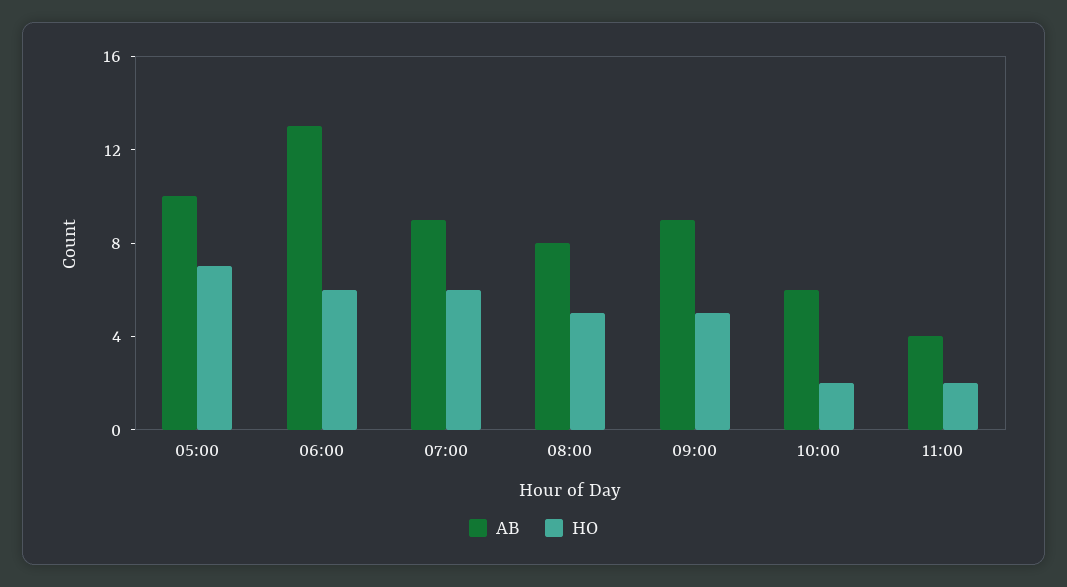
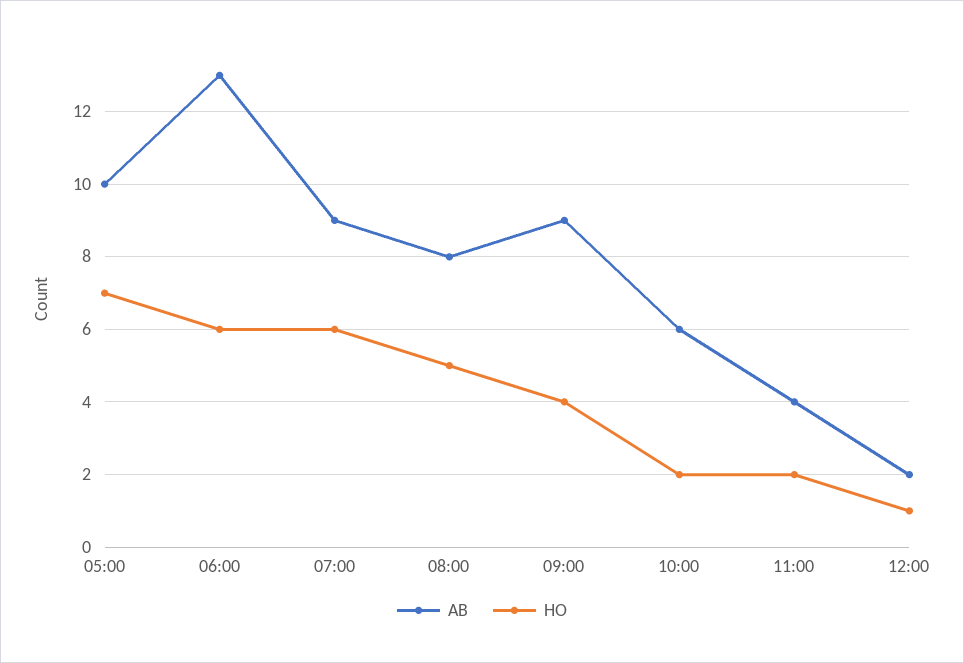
HO, 09:00: 5 -> 4
AB, 12:00: none -> 2
HO, 12:00: none -> 1

